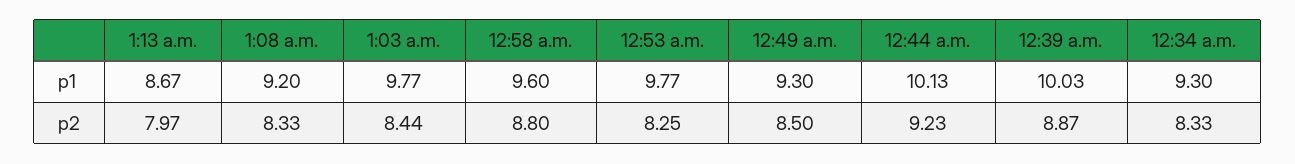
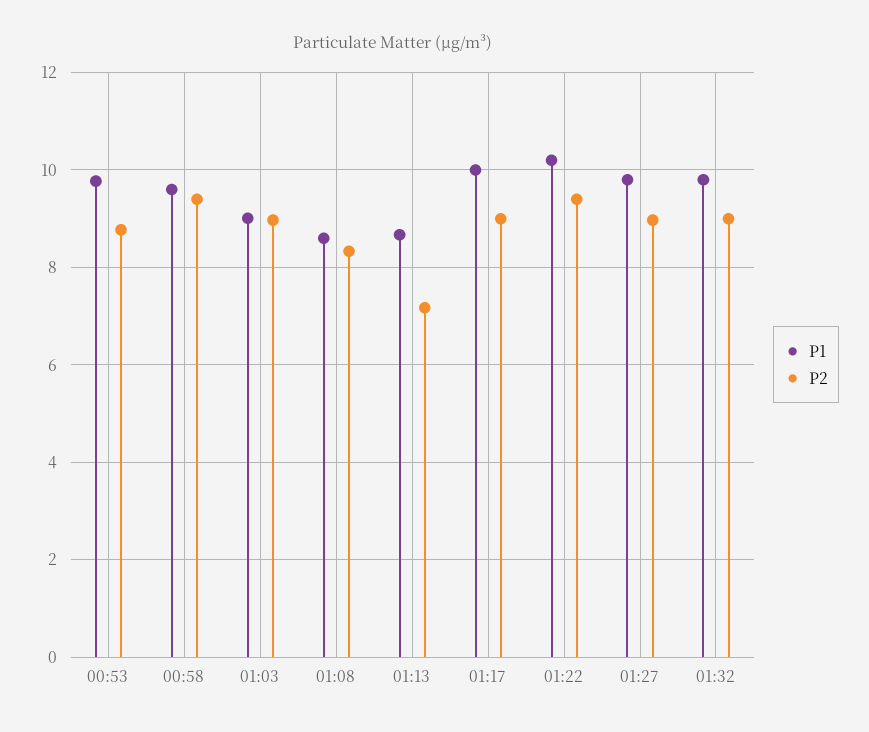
p1, 1:08 a.m.: 9.2 -> 8.6
p1, 1:03 a.m.: 9.77 -> 9
p1, 12:49 a.m.: 9.3 -> none
p1, 12:44 a.m.: 10.13 -> none
p1, 12:39 a.m.: 10.03 -> none
p1, 12:34 a.m.: 9.3 -> none
p2, 1:13 a.m.: 7.97 -> 7.2
p2, 1:03 a.m.: 8.44 -> 9
p2, 12:58 a.m.: 8.8 -> 9.4
p2, 12:53 a.m.: 8.25 -> 8.8
p2, 12:49 a.m.: 8.5 -> none
p2, 12:44 a.m.: 9.23 -> none
p2, 12:39 a.m.: 8.87 -> none
p2, 12:34 a.m.: 8.33 -> none
p1, 01:17: none -> 10
p2, 01:17: none -> 9
p1, 01:22: none -> 10.2
p2, 01:22: none -> 9.4
p1, 01:27: none -> 9.8
p2, 01:27: none -> 9
p1, 01:32: none -> 9.8
p2, 01:32: none -> 9

